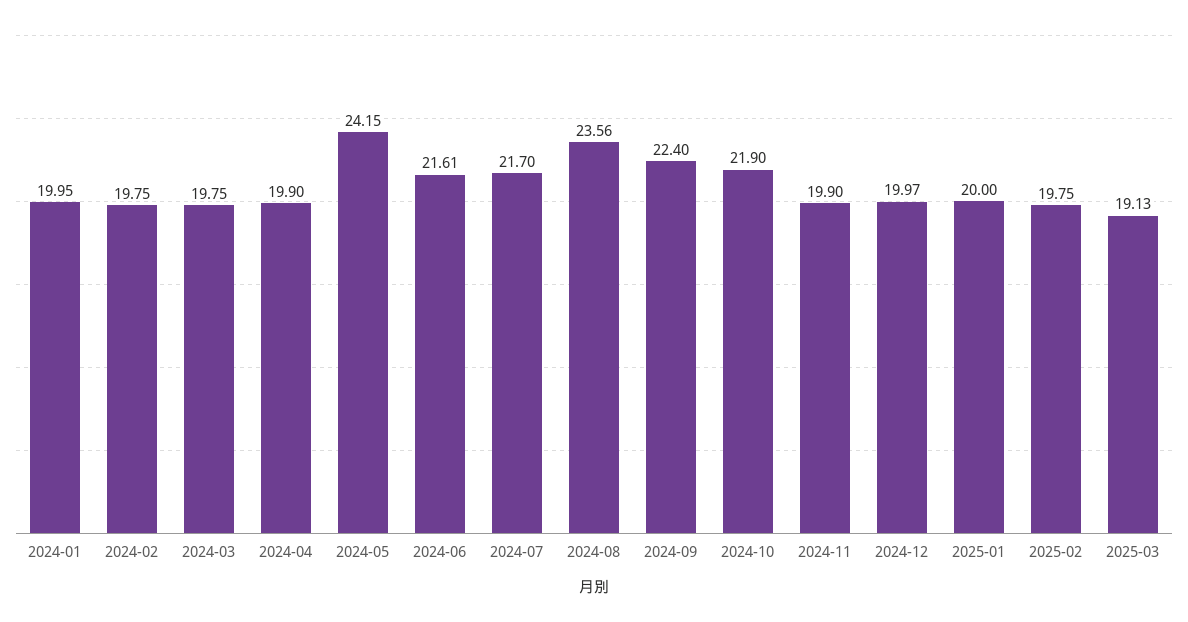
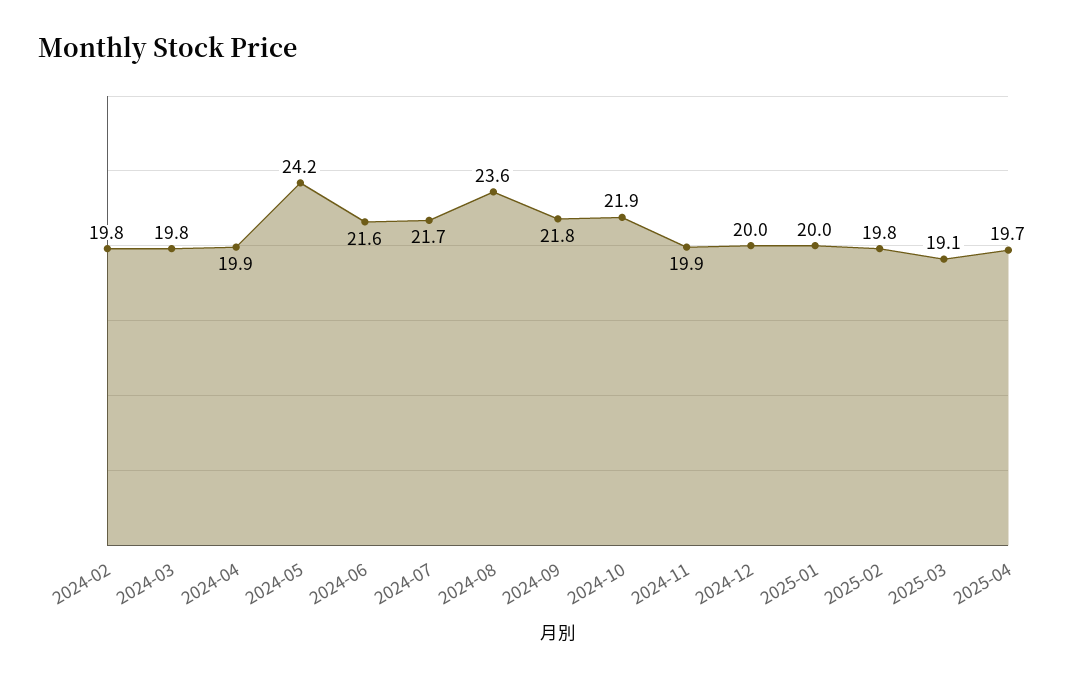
2024-01: 19.95 -> none
2024-09: 22.4 -> 21.8
2025-04: none -> 19.7

